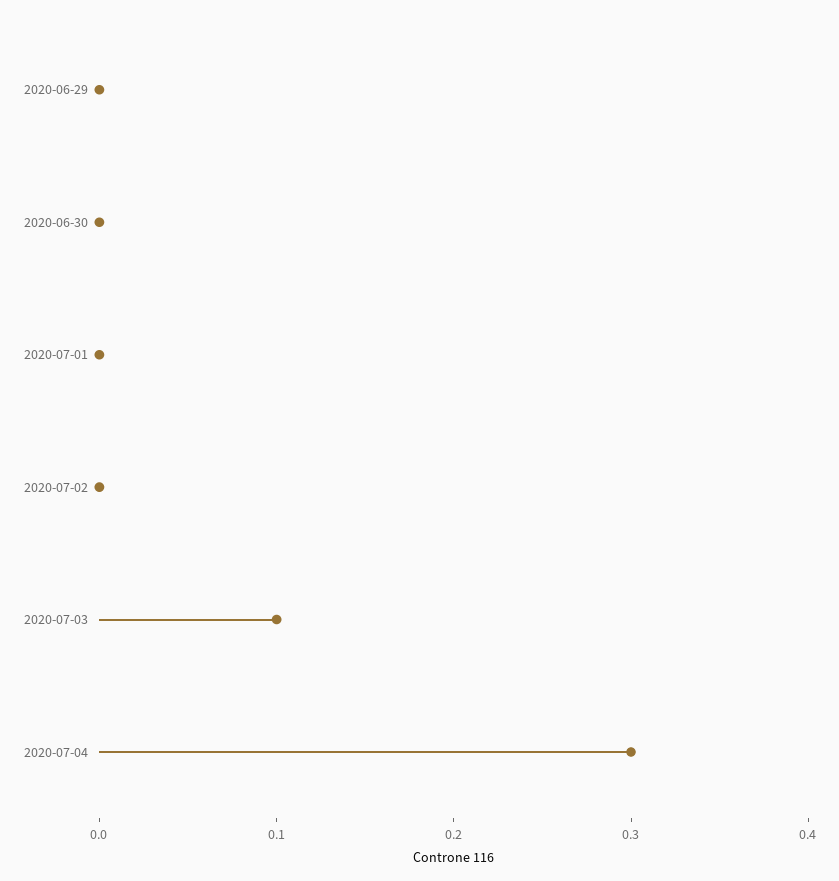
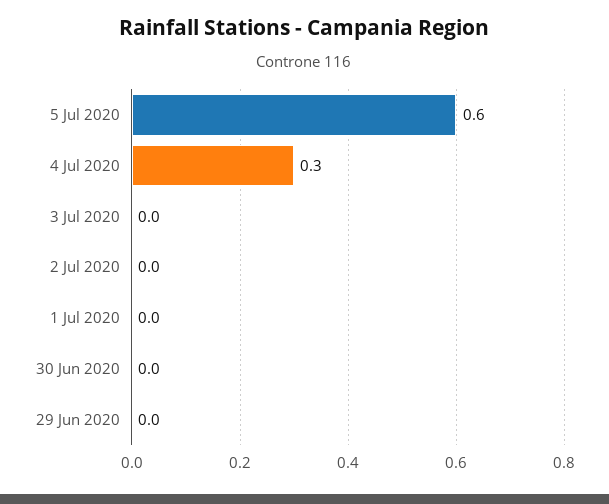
2020-07-03: 0.1 -> 0
5 Jul 2020: none -> 0.6

